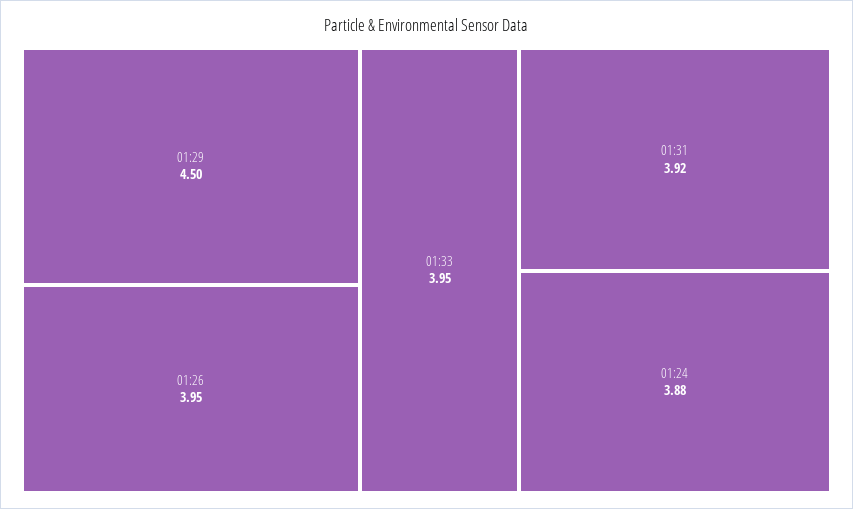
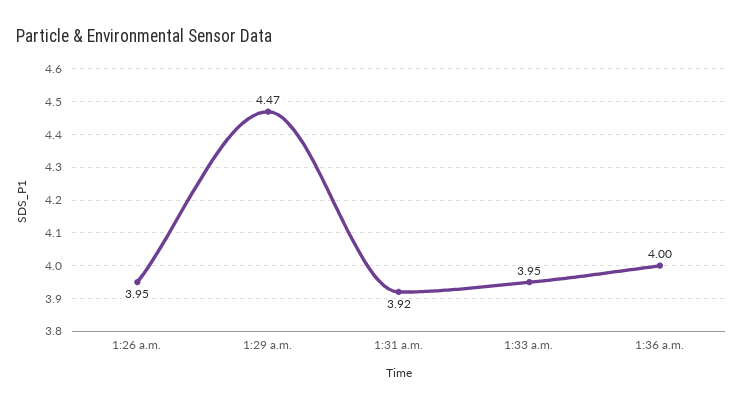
01:29: 4.5 -> 4.47
01:24: 3.88 -> none
1:36 a.m.: none -> 4

